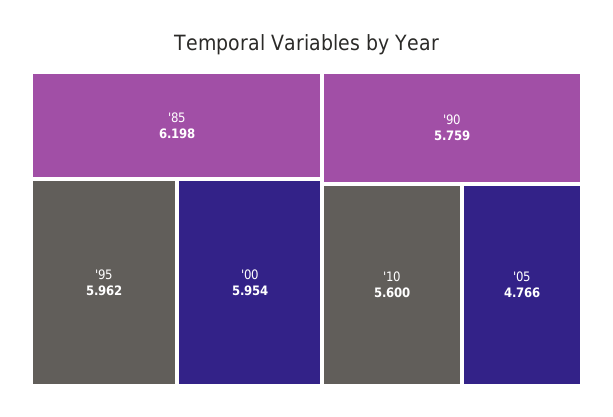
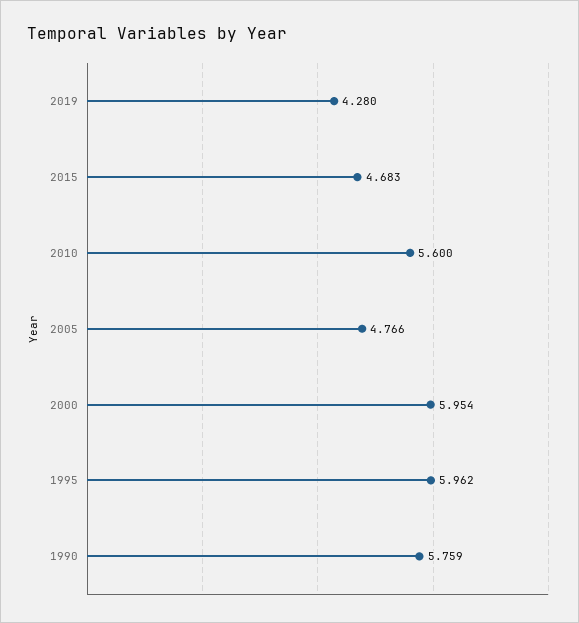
'85: 6.198 -> none
2019: none -> 4.28
2015: none -> 4.683

